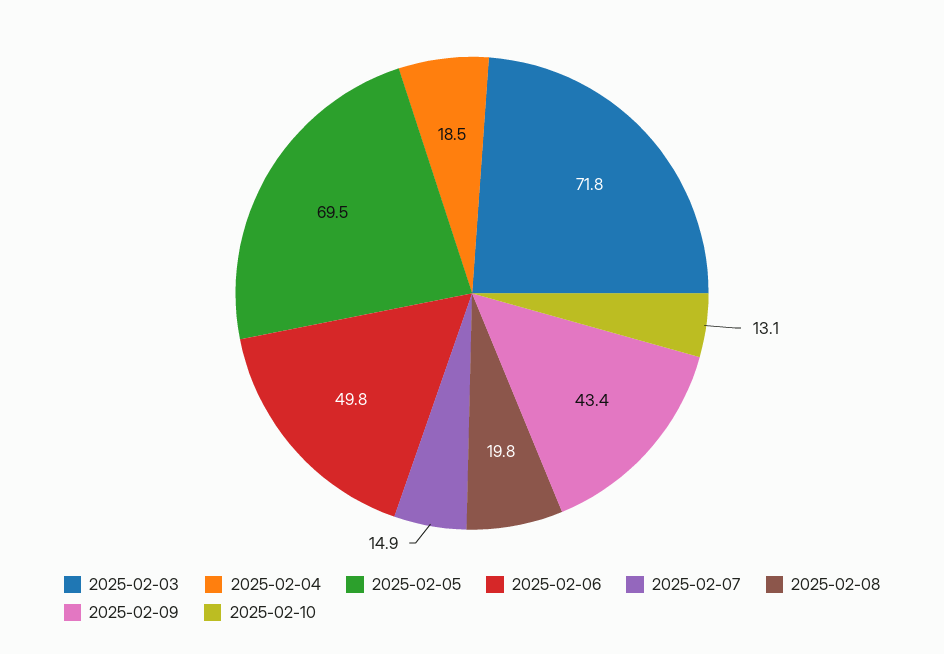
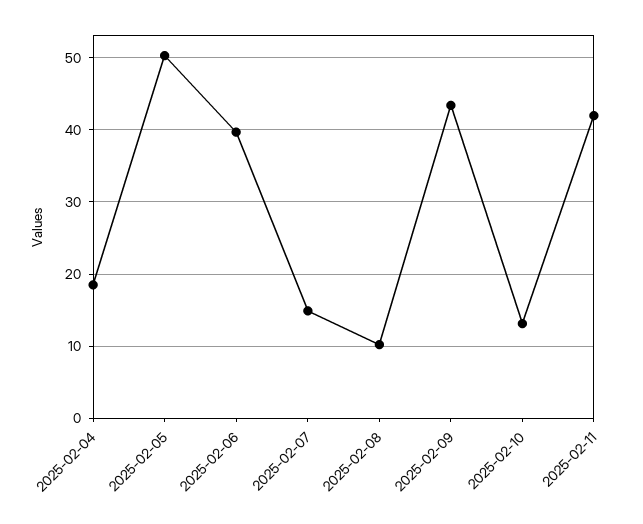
2025-02-03: 71.8 -> none
2025-02-05: 69.5 -> 50
2025-02-06: 49.8 -> 40
2025-02-08: 19.8 -> 10
2025-02-11: none -> 42

